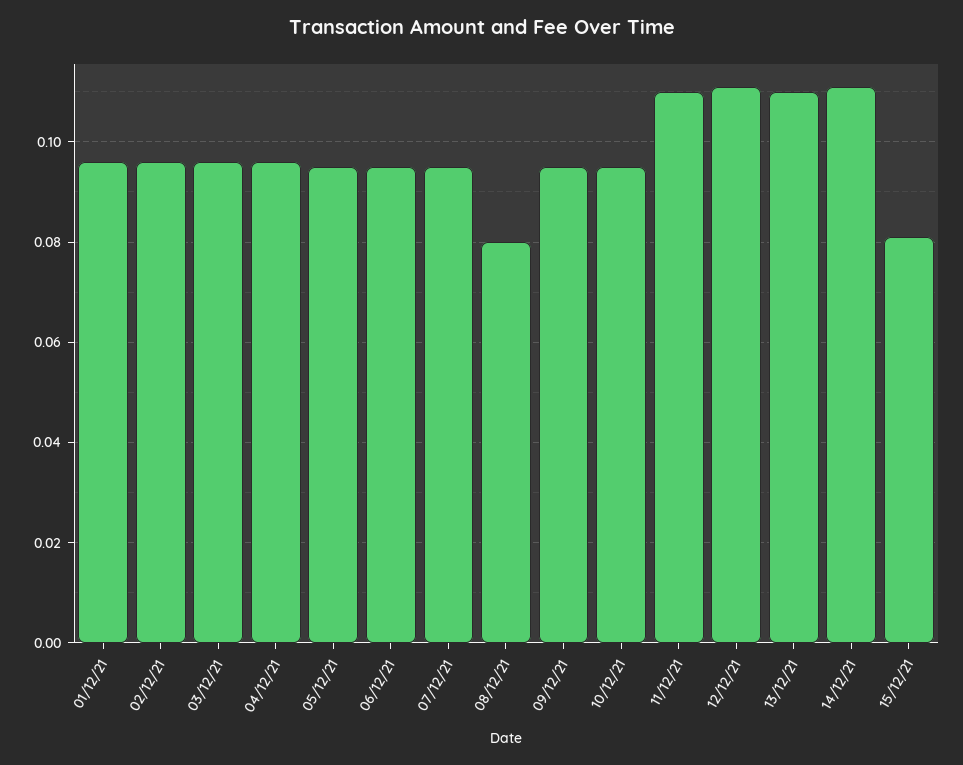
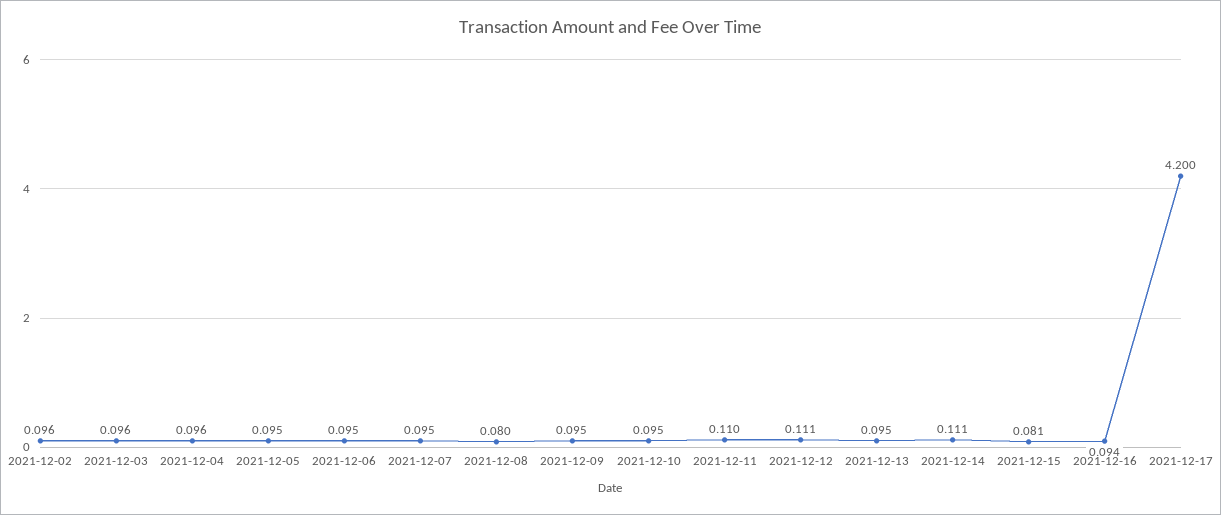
01/12/21: 0.095 -> none
13/12/21: 0.11 -> 0.095
2021-12-16: none -> 0.094
2021-12-17: none -> 4.2

